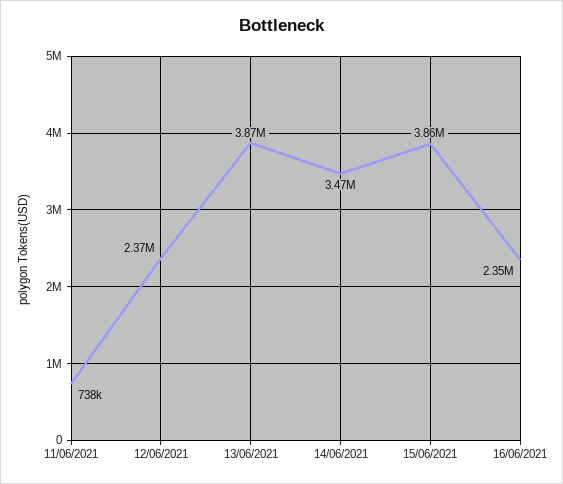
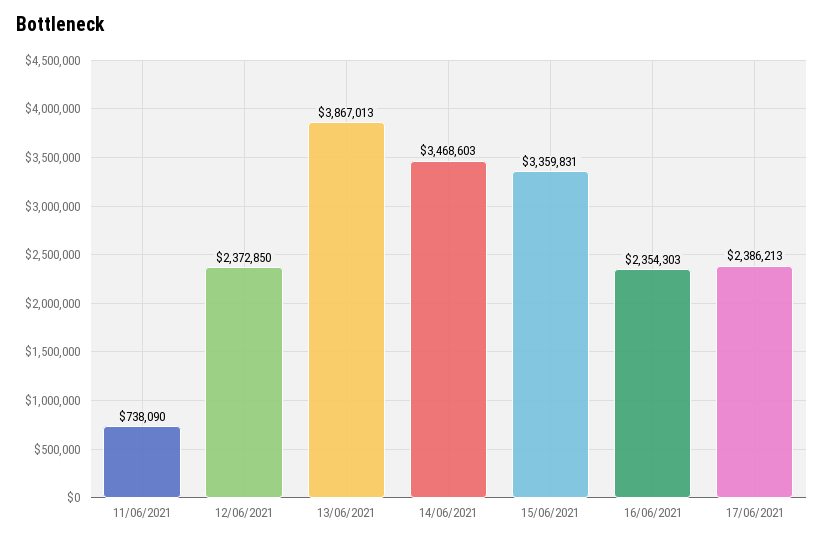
15/06/2021: 3860000 -> 3359831
17/06/2021: none -> 2386213

